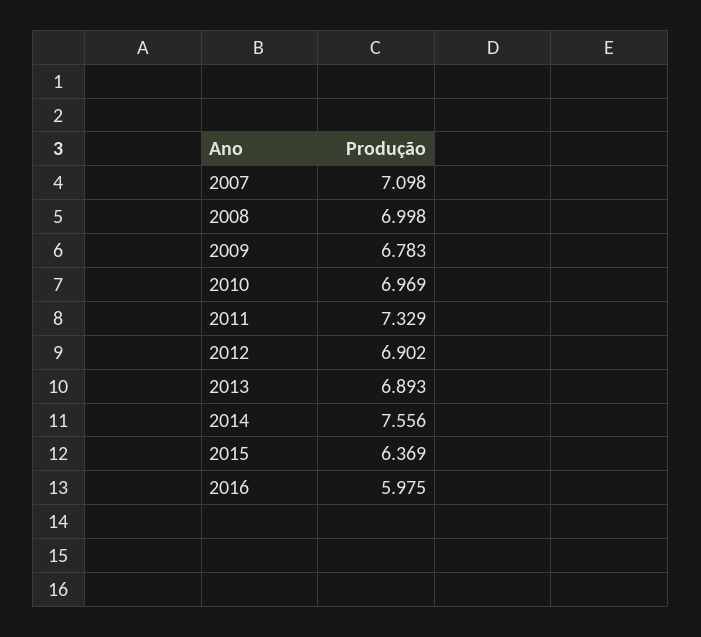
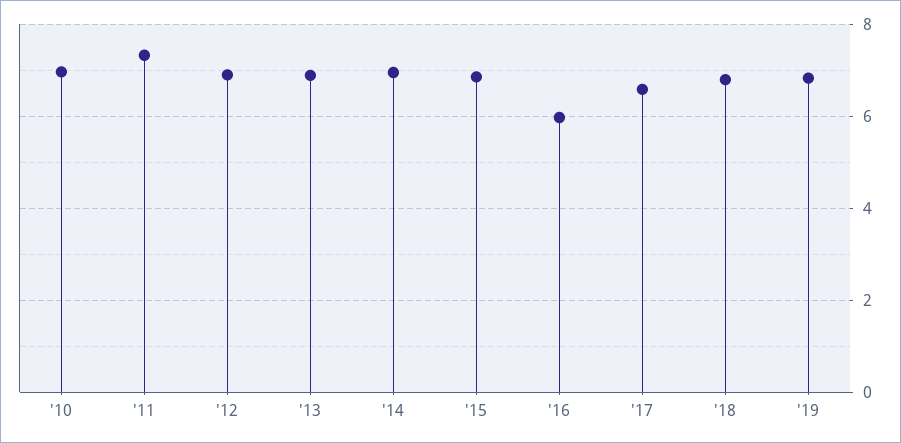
2007: 7.098 -> none
2008: 6.998 -> none
2009: 6.783 -> none
2014: 7.556 -> 7
2015: 6.369 -> 6.8
'17: none -> 6.6
'18: none -> 6.8
'19: none -> 6.8

